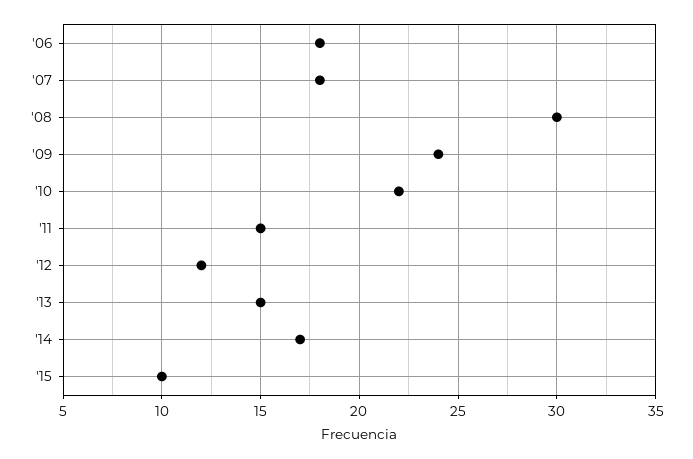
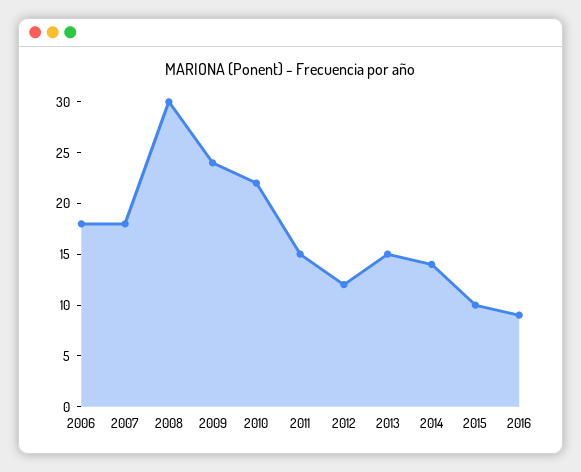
'14: 17 -> 14
2016: none -> 9

